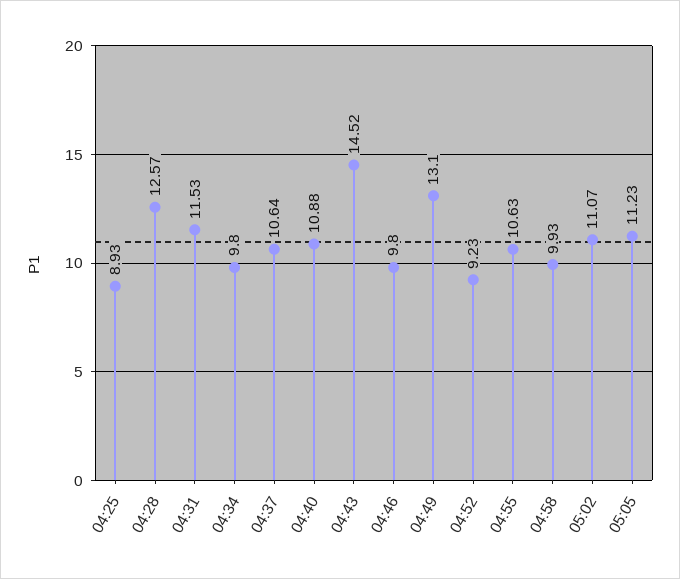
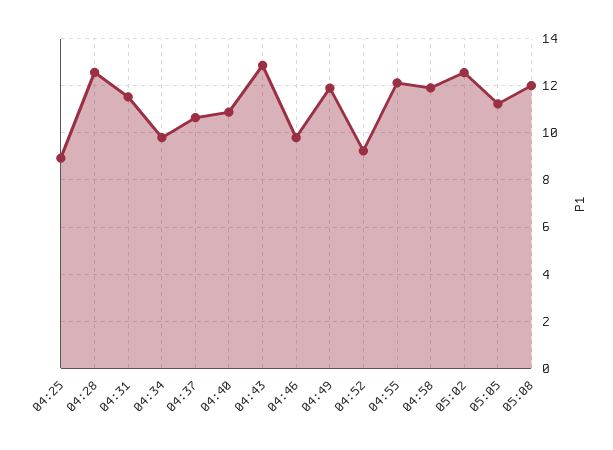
04:43: 14.52 -> 13
04:49: 13.1 -> 12
04:55: 10.63 -> 12
04:58: 9.93 -> 12
05:02: 11.07 -> 12.5
05:08: none -> 12

